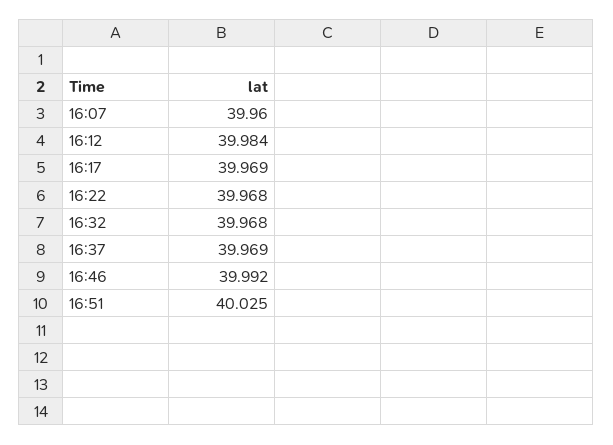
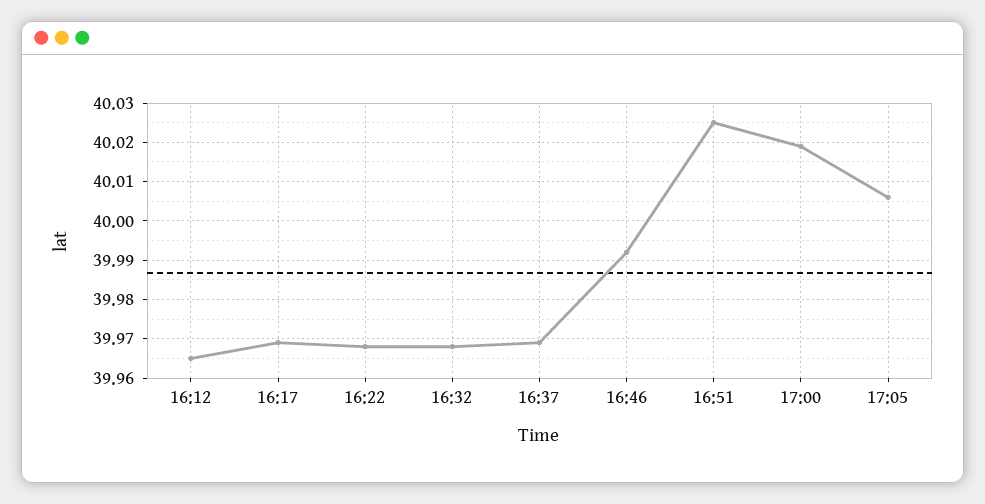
16:07: 39.96 -> none
16:12: 39.984 -> 39.965
17:00: none -> 40.02
17:05: none -> 40.005

